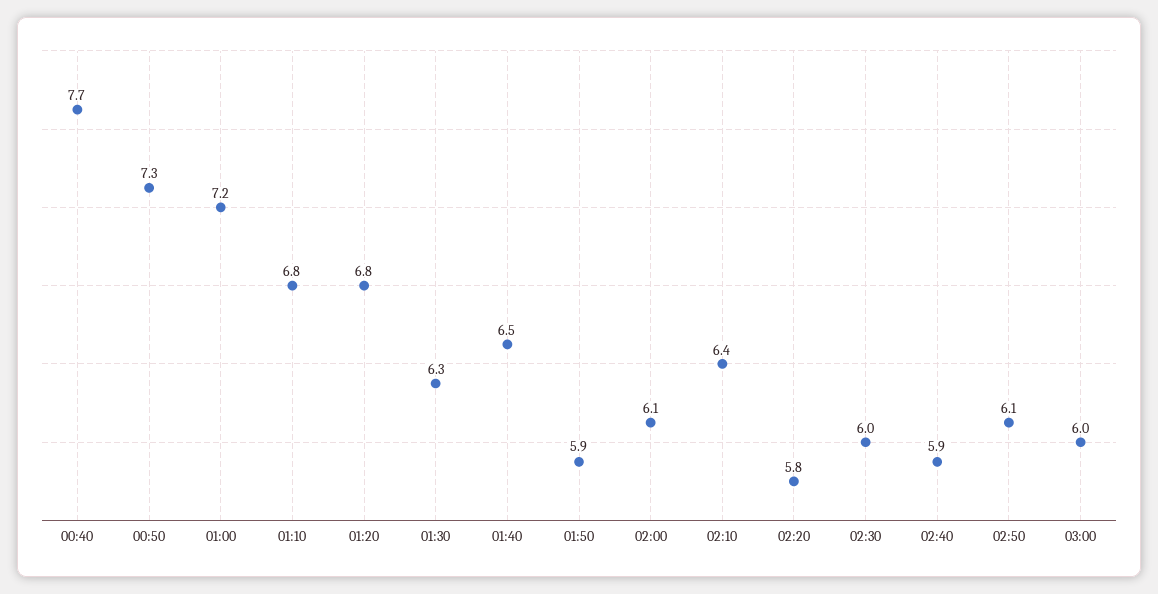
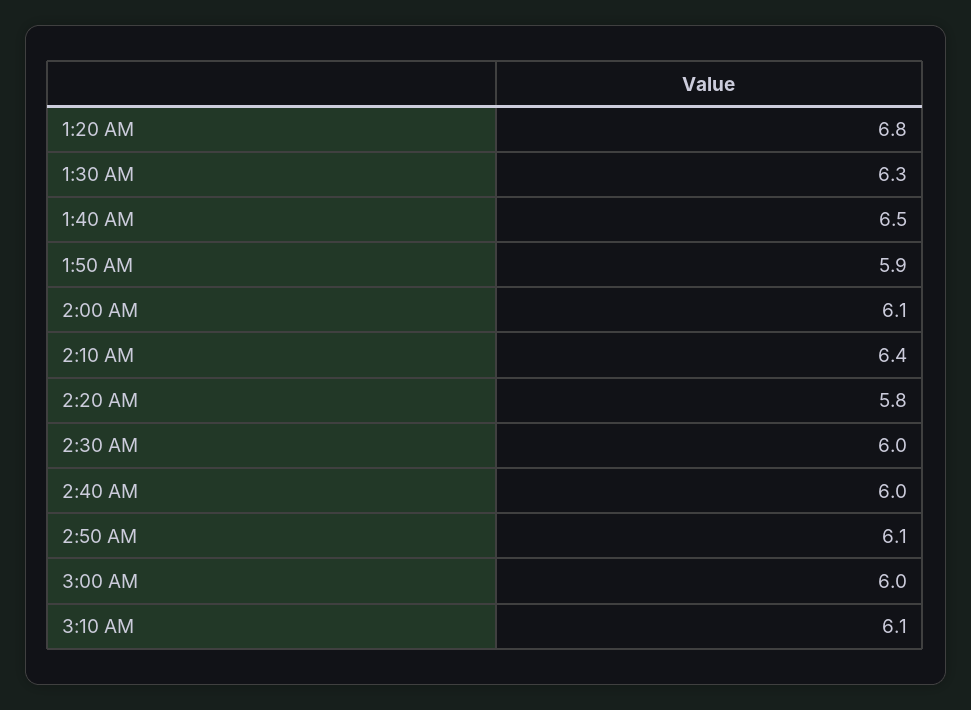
00:40: 7.7 -> none
00:50: 7.3 -> none
01:00: 7.2 -> none
01:10: 6.8 -> none
02:40: 5.9 -> 6
3:10 AM: none -> 6.1

